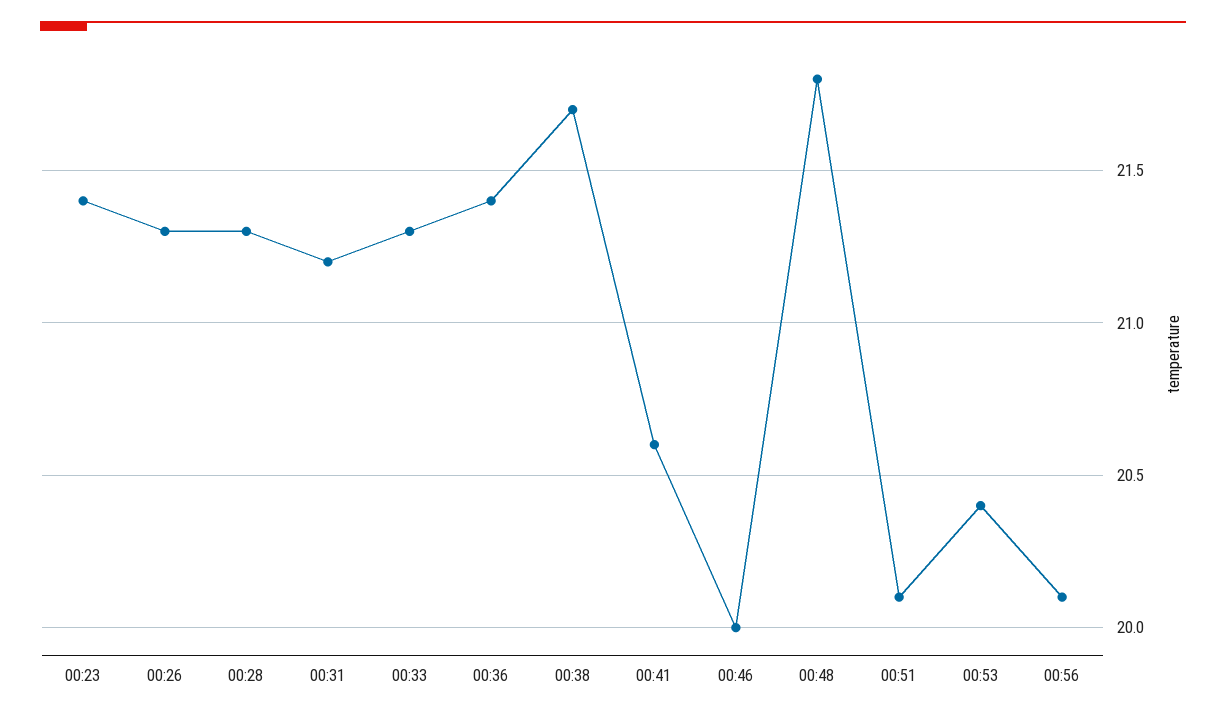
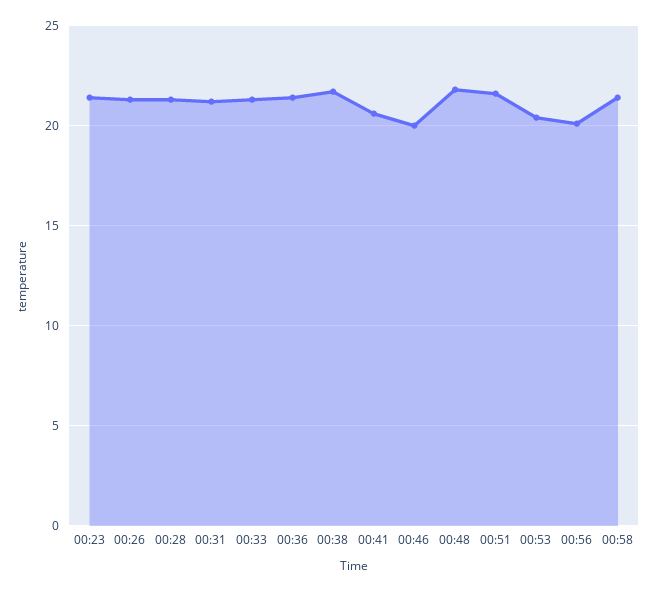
00:51: 20.1 -> 21.5
00:58: none -> 21.5

